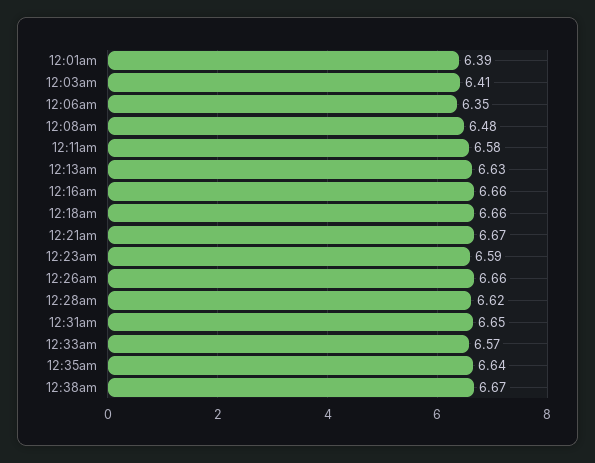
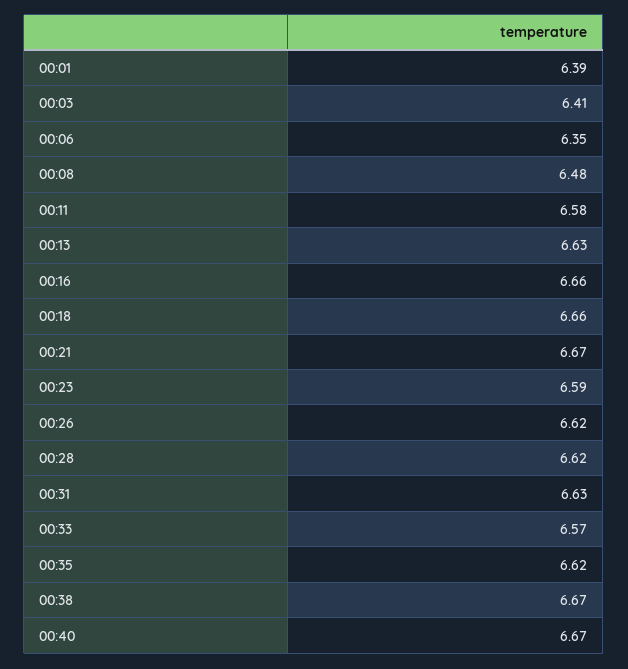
12:26am: 6.66 -> 6.62
12:31am: 6.65 -> 6.63
12:35am: 6.64 -> 6.62
00:40: none -> 6.67

